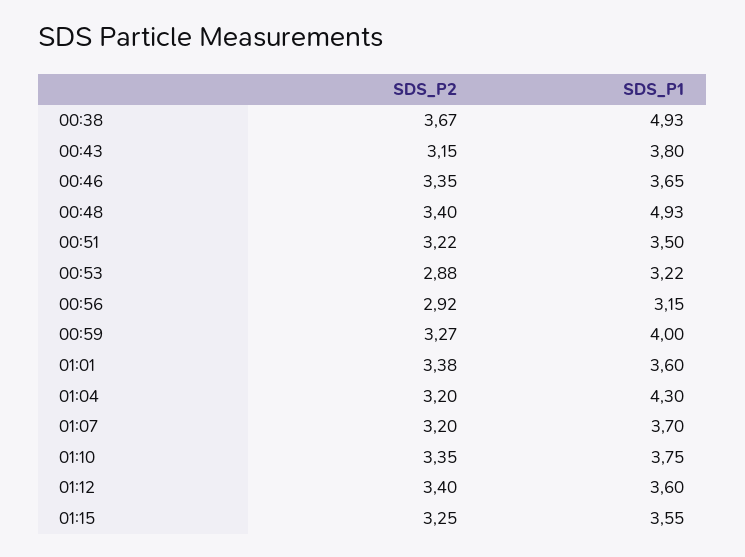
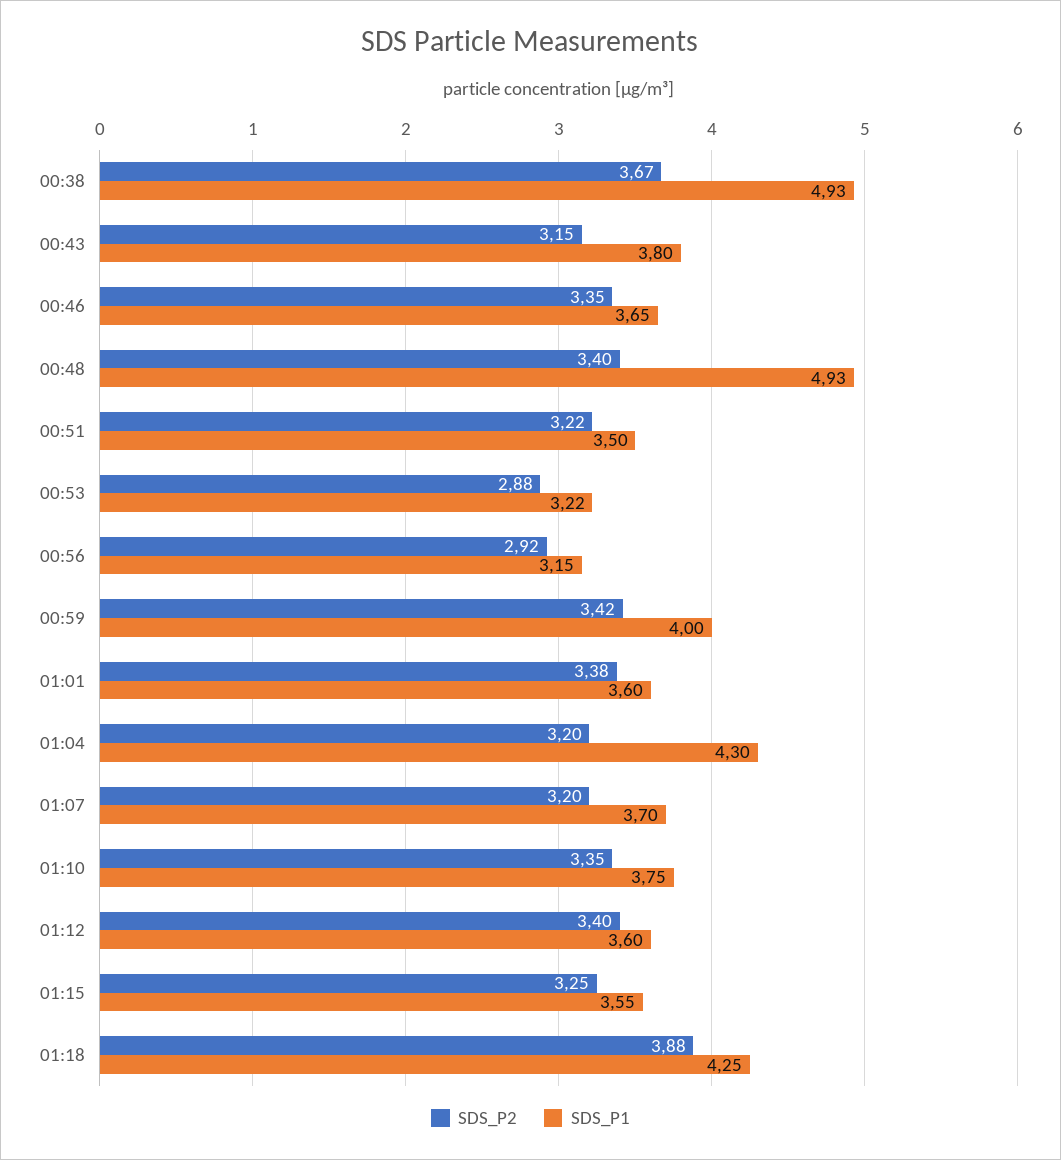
SDS_P2, 00:59: 3.27 -> 3.42
SDS_P2, 01:18: none -> 3.88
SDS_P1, 01:18: none -> 4.25

